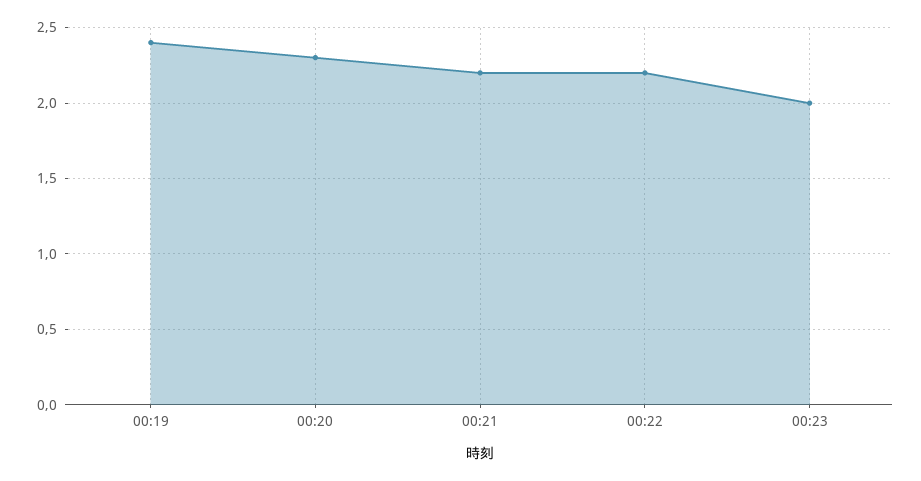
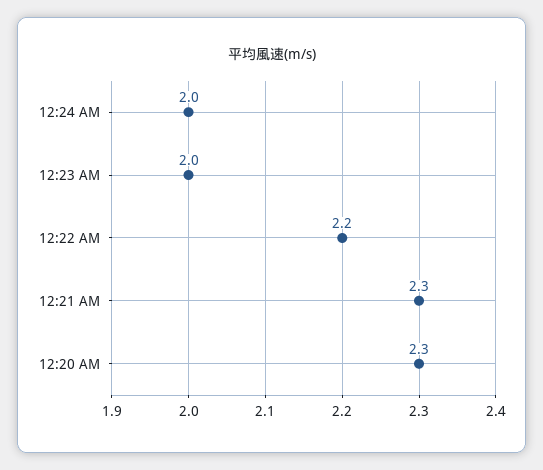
00:19: 2.4 -> none
00:21: 2.2 -> 2.3
12:24 AM: none -> 2

